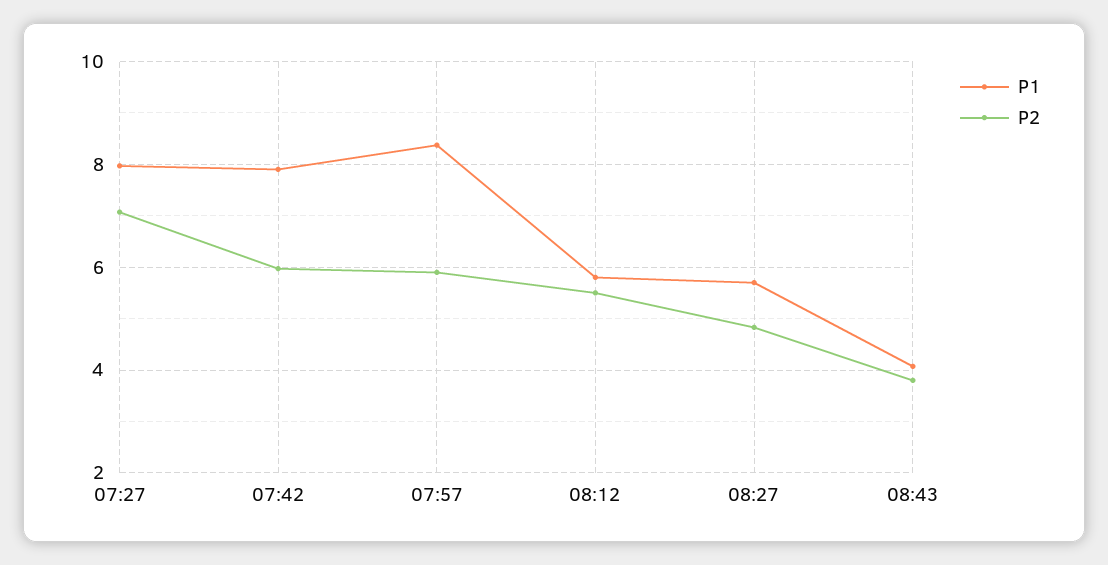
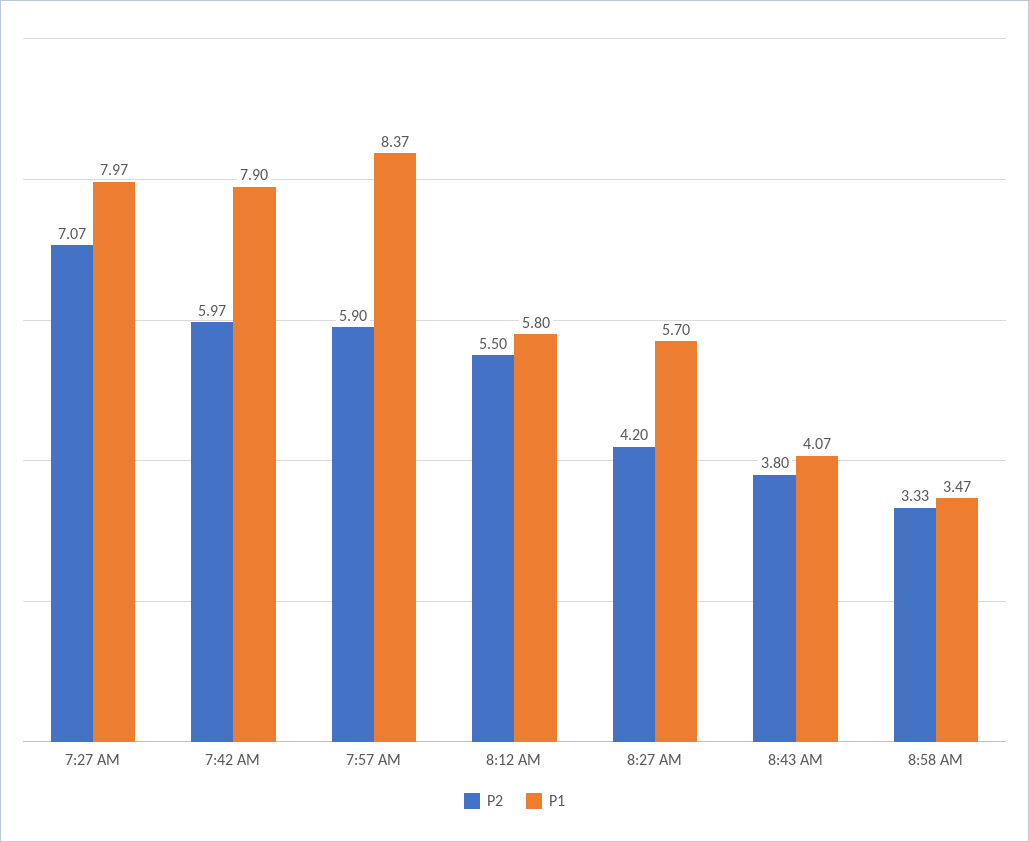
P2, 08:27: 4.8 -> 4.2
P2, 8:58 AM: none -> 3.33
P1, 8:58 AM: none -> 3.47

